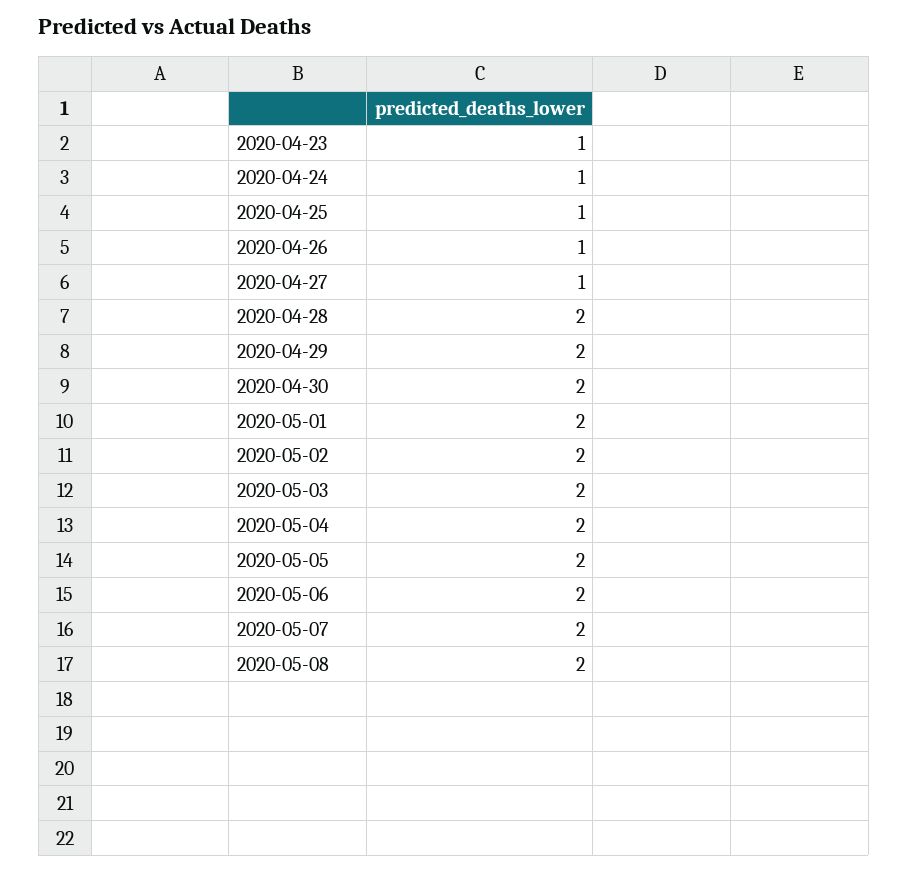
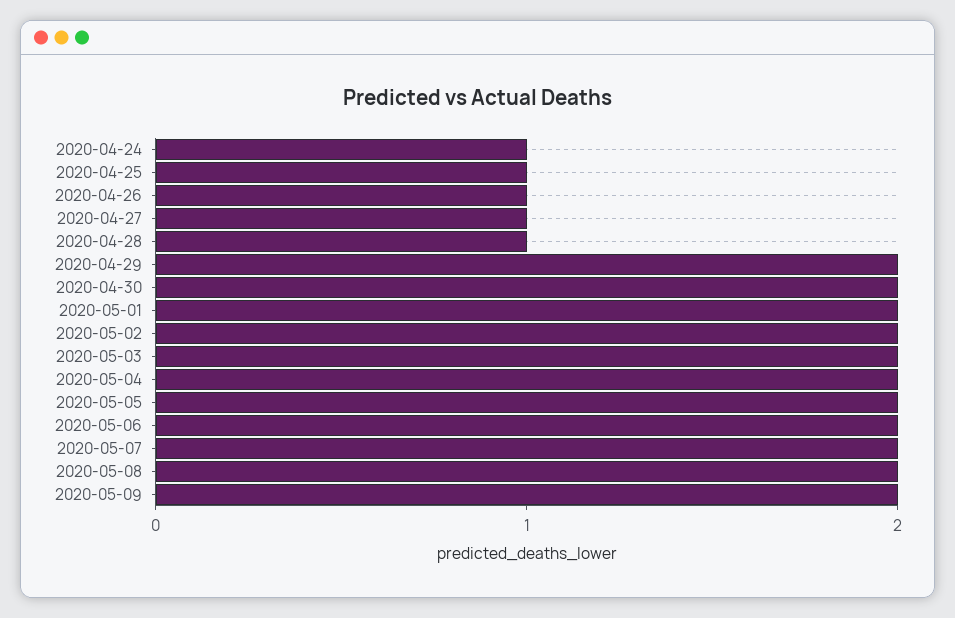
2020-04-23: 1 -> none
2020-04-28: 2 -> 1
2020-05-09: none -> 2

